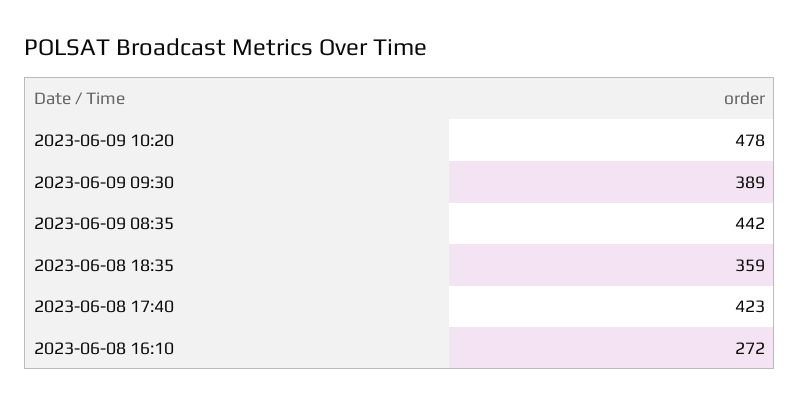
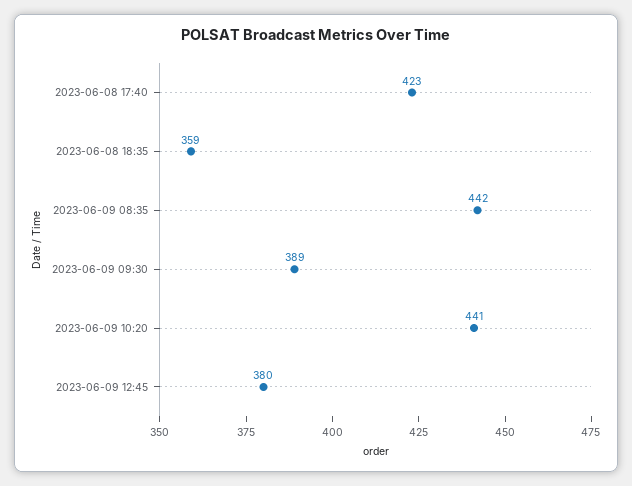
2023-06-09 10:20: 478 -> 441
2023-06-08 16:10: 272 -> none
2023-06-09 12:45: none -> 380

